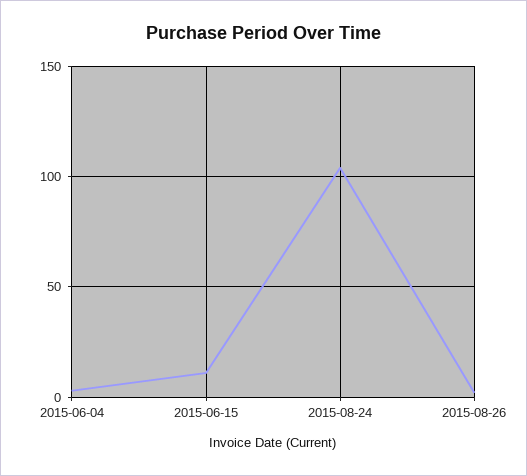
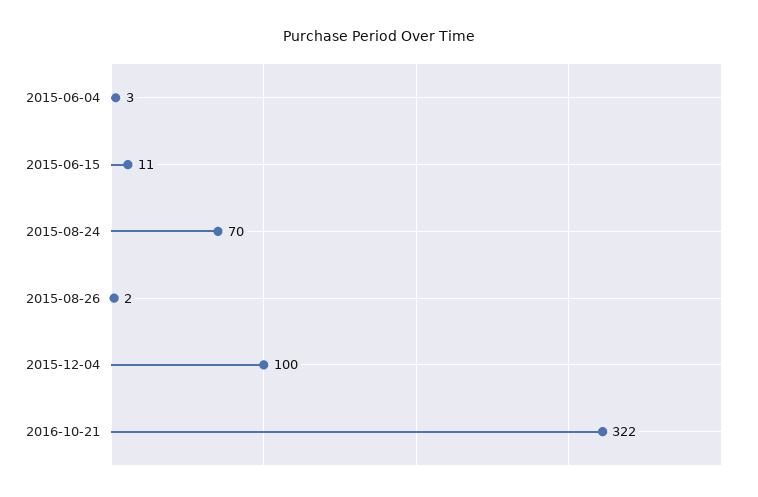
2015-08-24: 105 -> 70
2015-12-04: none -> 100
2016-10-21: none -> 322

